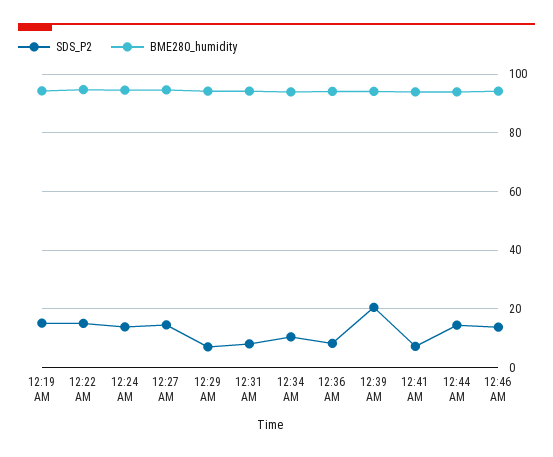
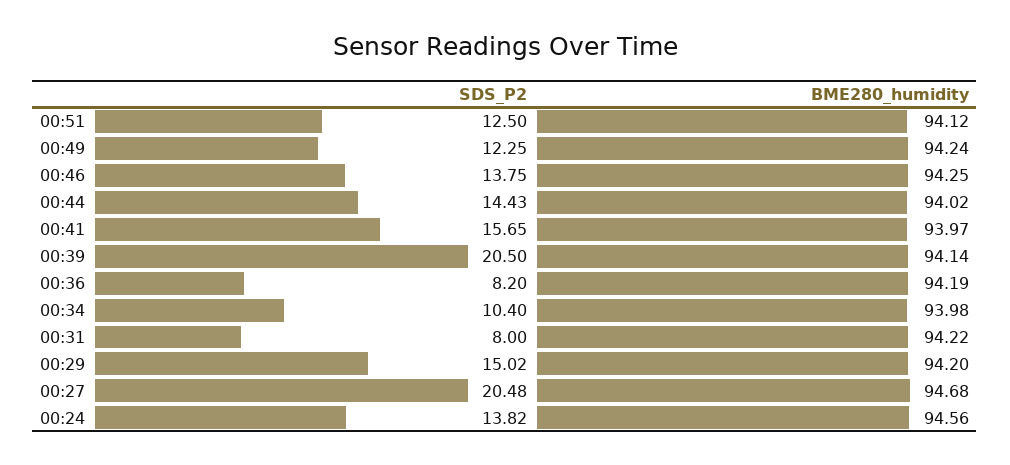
SDS_P2, 12:19 AM: 15 -> none
BME280_humidity, 12:19 AM: 95 -> none
SDS_P2, 12:22 AM: 15 -> none
BME280_humidity, 12:22 AM: 95 -> none
SDS_P2, 12:27 AM: 15 -> 20.48
SDS_P2, 12:29 AM: 7.5 -> 15.02
SDS_P2, 12:41 AM: 7.5 -> 15.65
SDS_P2, 00:51: none -> 12.5
BME280_humidity, 00:51: none -> 94.12
SDS_P2, 00:49: none -> 12.25
BME280_humidity, 00:49: none -> 94.24

